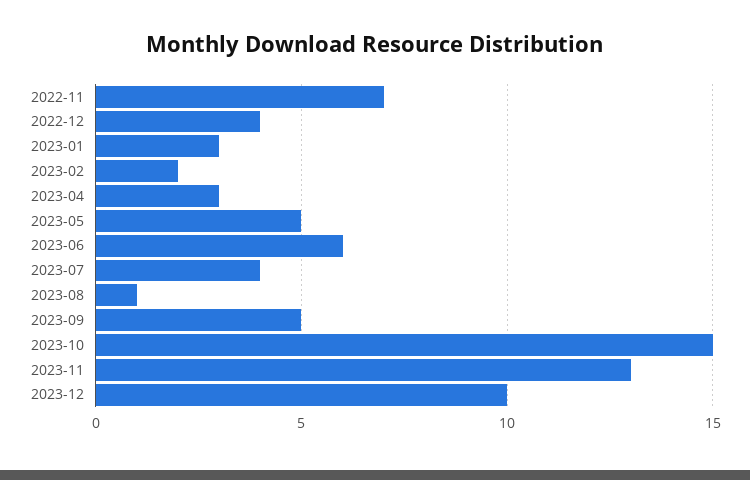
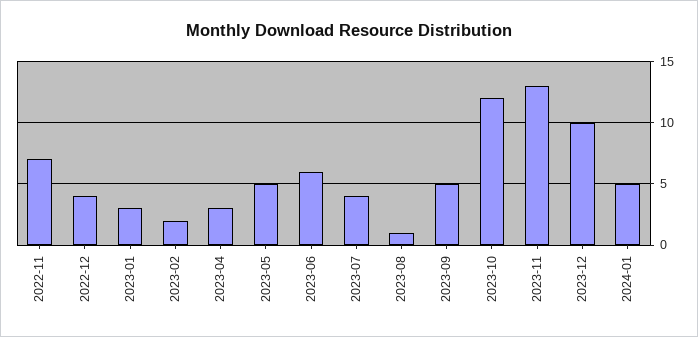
2023-10: 15 -> 12
2024-01: none -> 5

